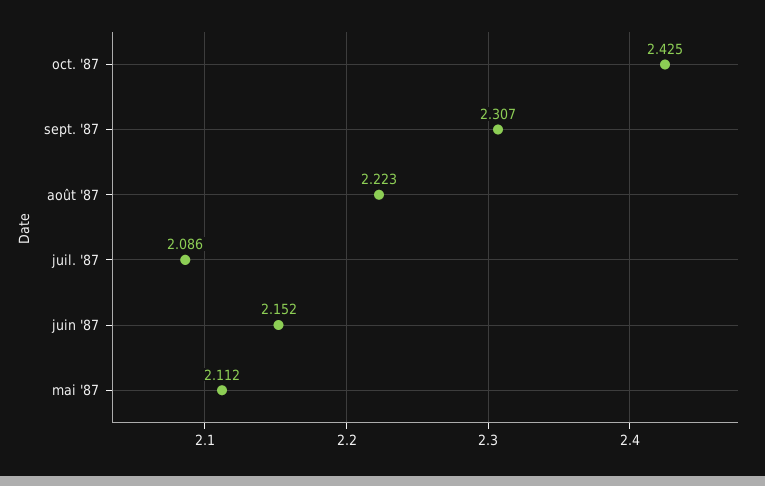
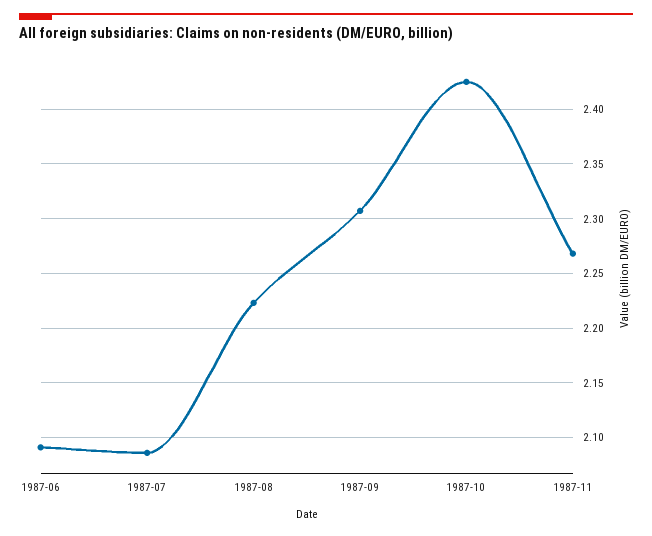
juin '87: 2.152 -> 2.09
mai '87: 2.112 -> none
1987-11: none -> 2.27

